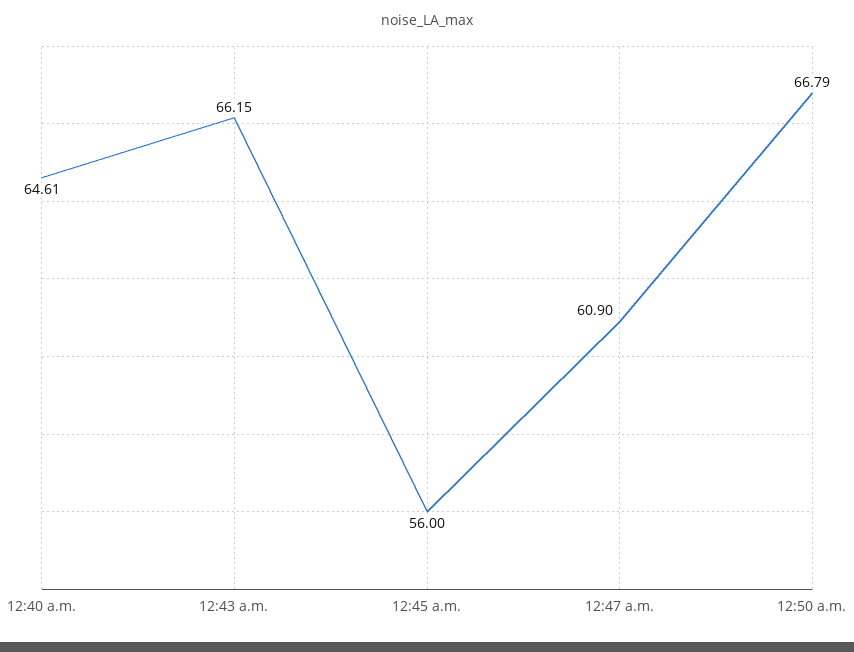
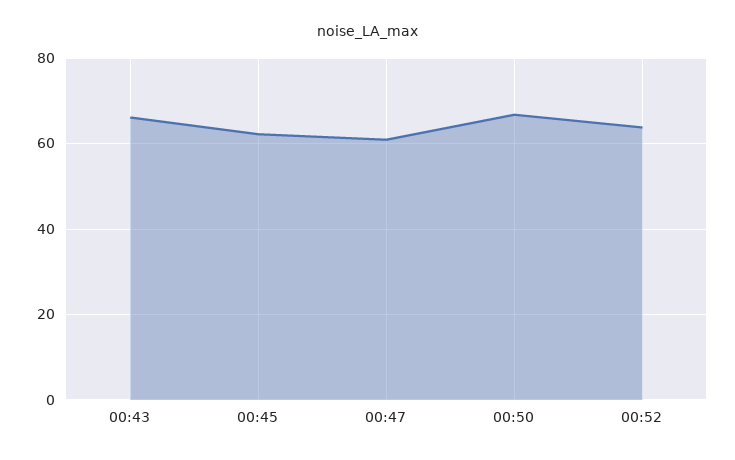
12:40 a.m.: 64.61 -> none
12:45 a.m.: 56 -> 62
00:52: none -> 64

